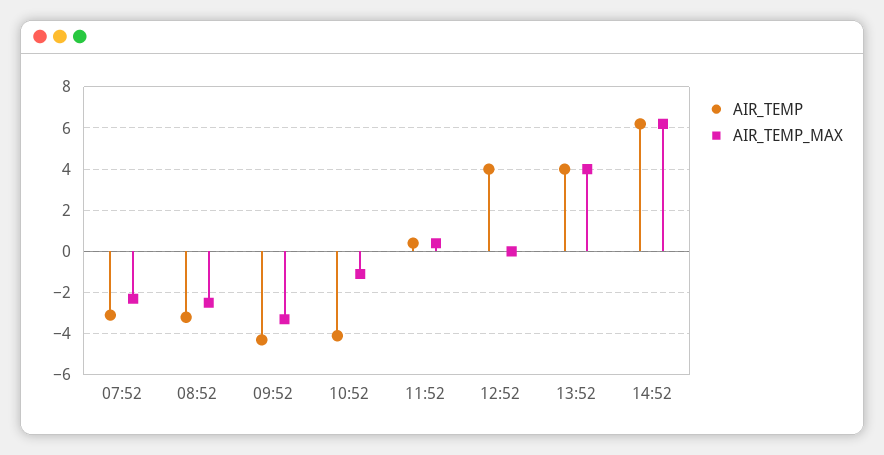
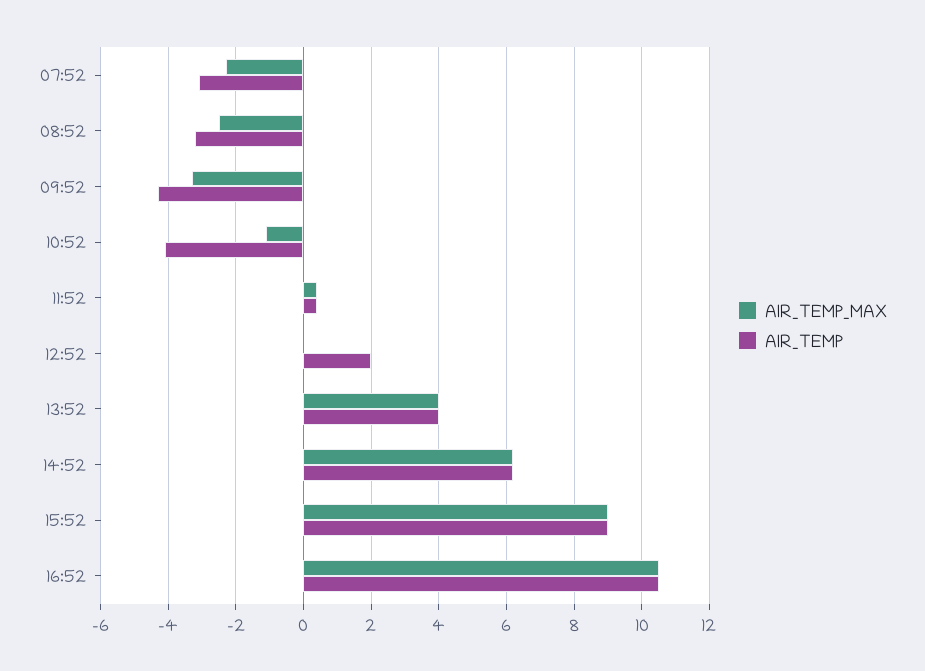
AIR_TEMP, 12:52: 4 -> 2
AIR_TEMP_MAX, 15:52: none -> 9
AIR_TEMP, 15:52: none -> 9
AIR_TEMP_MAX, 16:52: none -> 10.5
AIR_TEMP, 16:52: none -> 10.5

